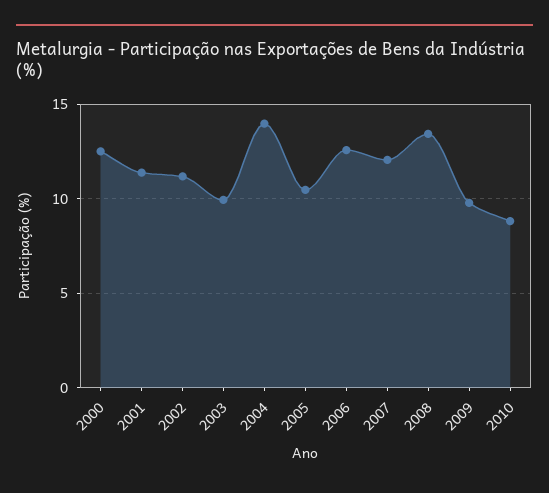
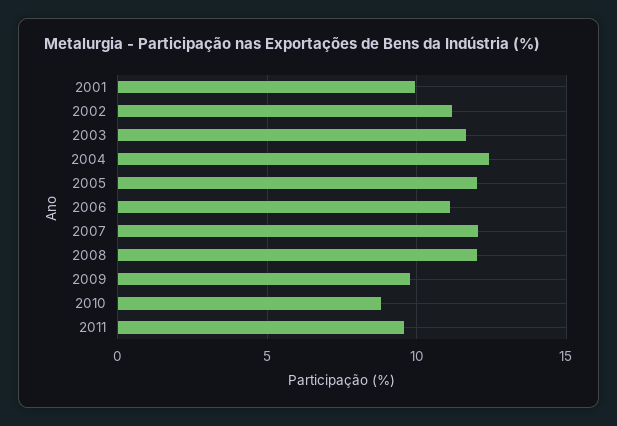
2000: 12.5 -> none
2001: 11.5 -> 10
2003: 10 -> 11.5
2004: 14 -> 12.5
2005: 10.5 -> 12
2006: 12.5 -> 11
2008: 13.5 -> 12
2011: none -> 9.5

